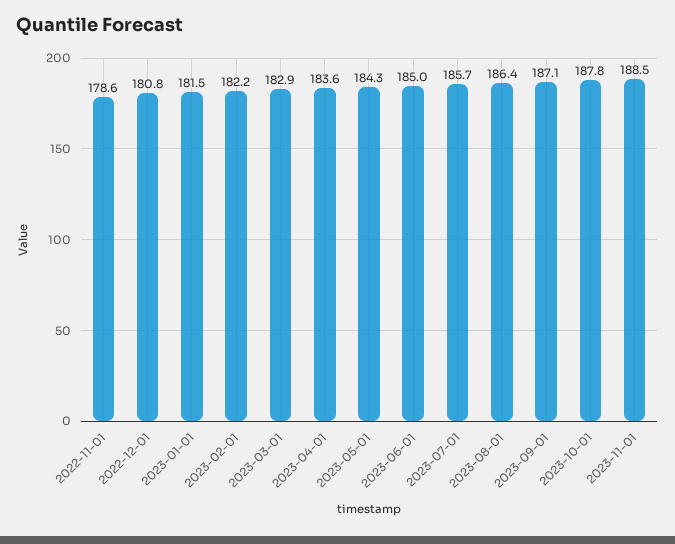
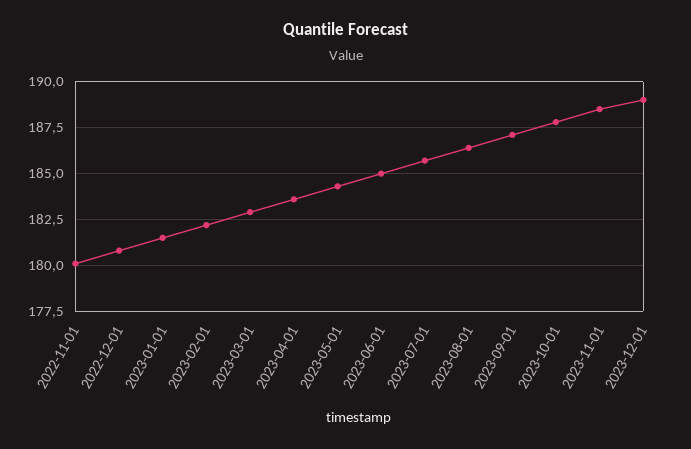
2022-11-01: 178.6 -> 180
2023-12-01: none -> 189

